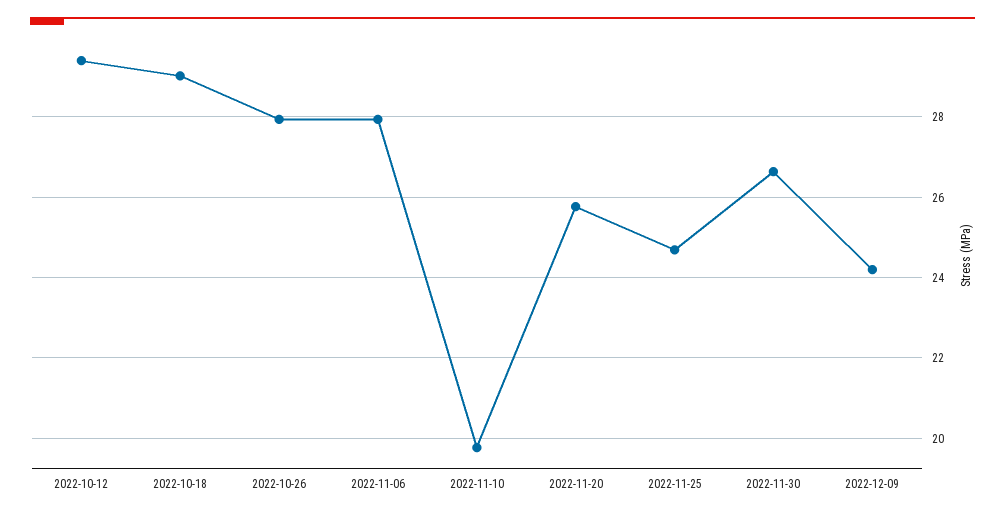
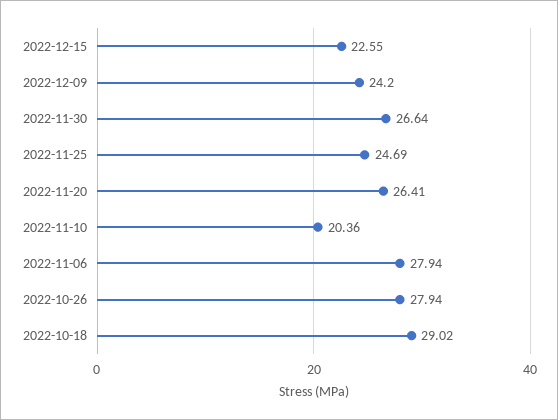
2022-10-12: 29.4 -> none
2022-11-10: 19.8 -> 20.36
2022-11-20: 25.8 -> 26.41
2022-12-15: none -> 22.55

